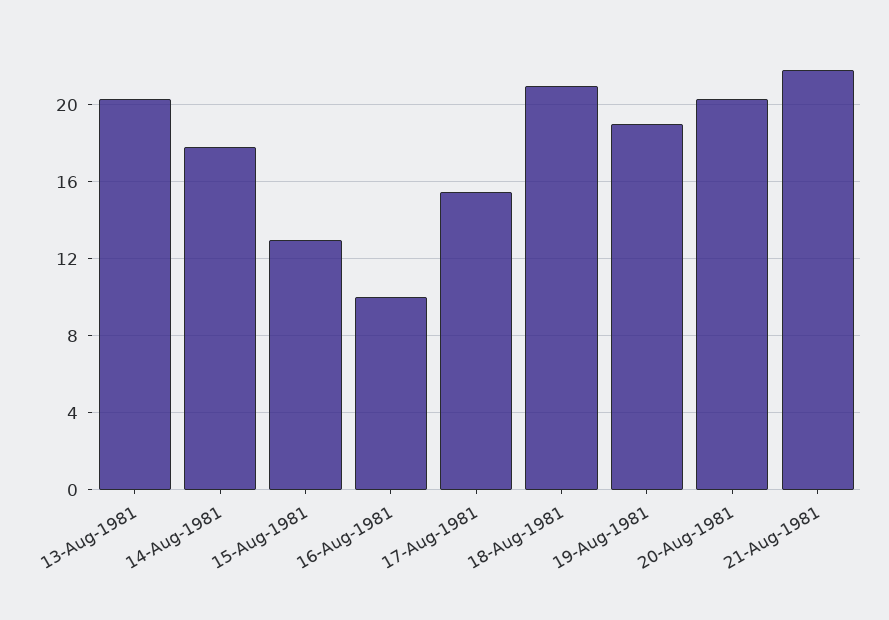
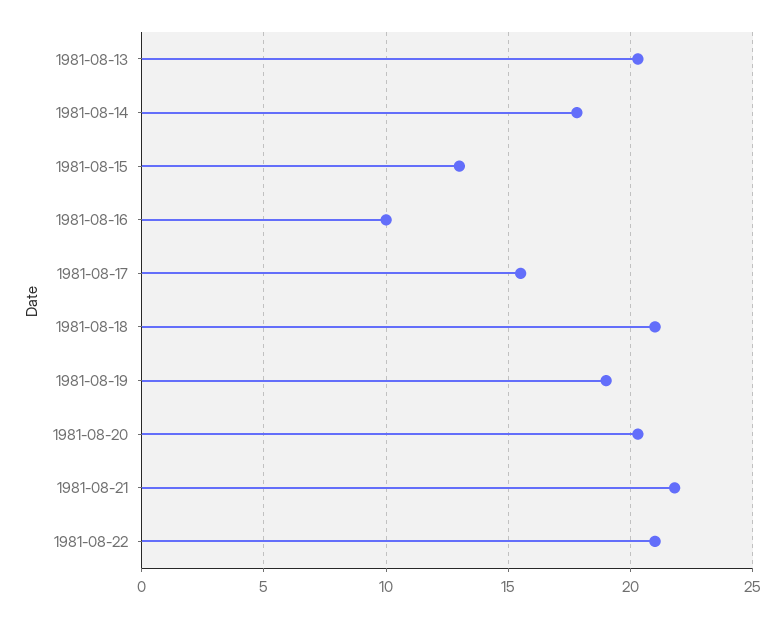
1981-08-22: none -> 21

